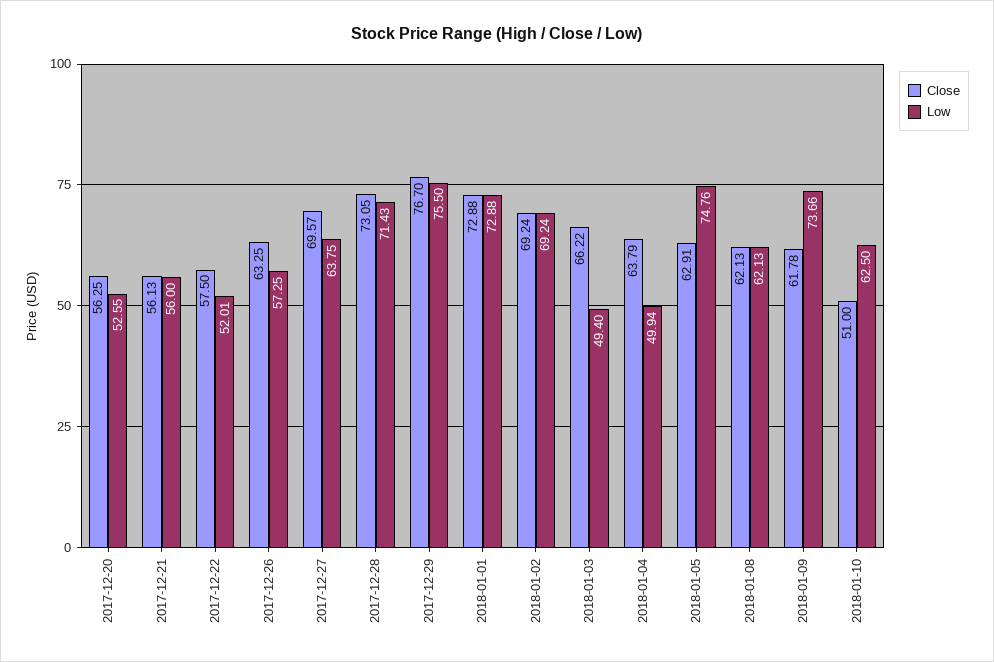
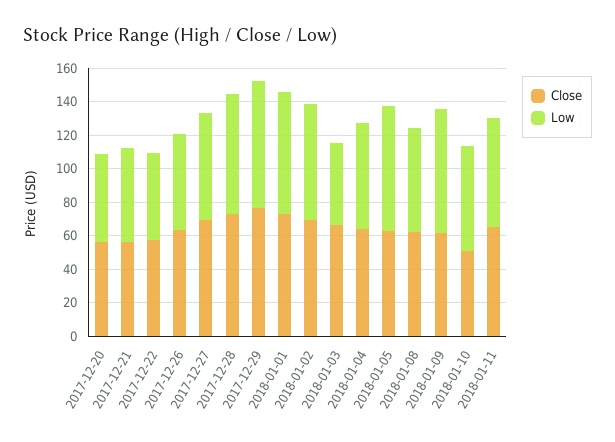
Low, 2018-01-04: 49.94 -> 65
Close, 2018-01-11: none -> 65
Low, 2018-01-11: none -> 65

